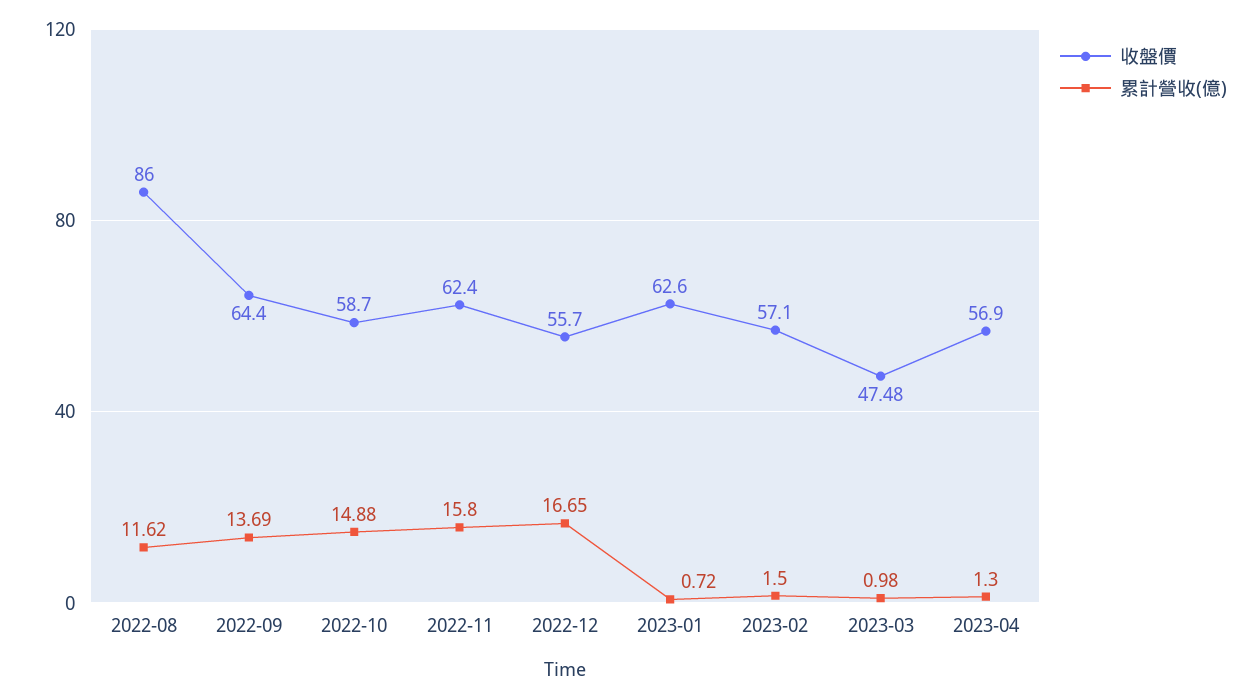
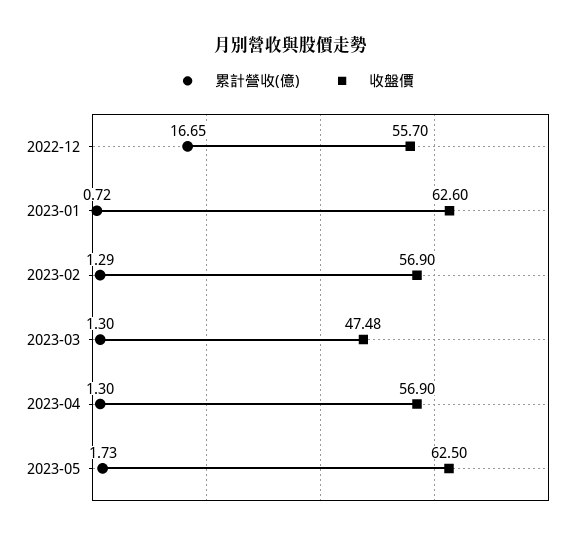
收盤價, 2022-08: 86 -> none
累計營收(億), 2022-08: 11.62 -> none
收盤價, 2022-09: 64.4 -> none
累計營收(億), 2022-09: 13.69 -> none
收盤價, 2022-10: 58.7 -> none
累計營收(億), 2022-10: 14.88 -> none
收盤價, 2022-11: 62.4 -> none
累計營收(億), 2022-11: 15.8 -> none
收盤價, 2023-02: 57.1 -> 56.9
累計營收(億), 2023-02: 1.5 -> 1.29
累計營收(億), 2023-03: 0.98 -> 1.3
累計營收(億), 2023-05: none -> 1.73
收盤價, 2023-05: none -> 62.5

